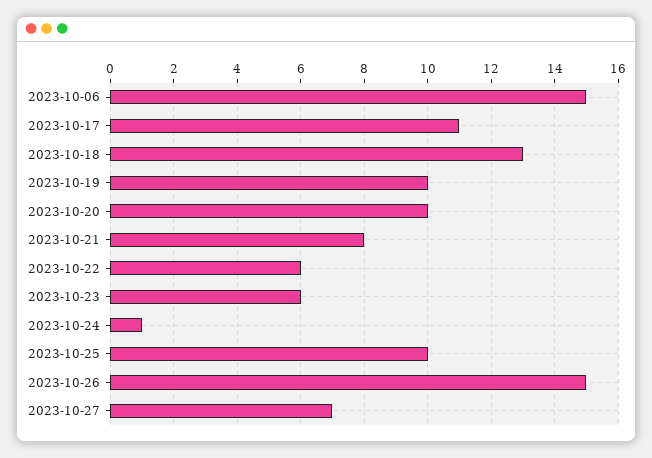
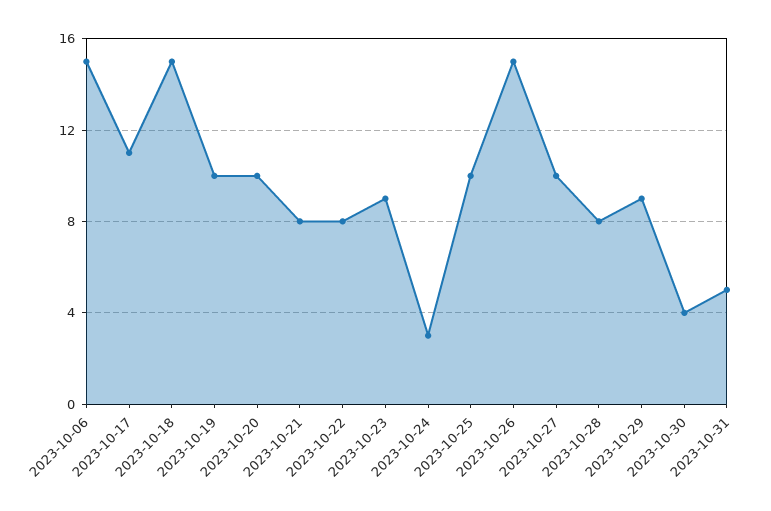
2023-10-18: 13 -> 15
2023-10-22: 6 -> 8
2023-10-23: 6 -> 9
2023-10-24: 1 -> 3
2023-10-27: 7 -> 10
2023-10-28: none -> 8
2023-10-29: none -> 9
2023-10-30: none -> 4
2023-10-31: none -> 5

